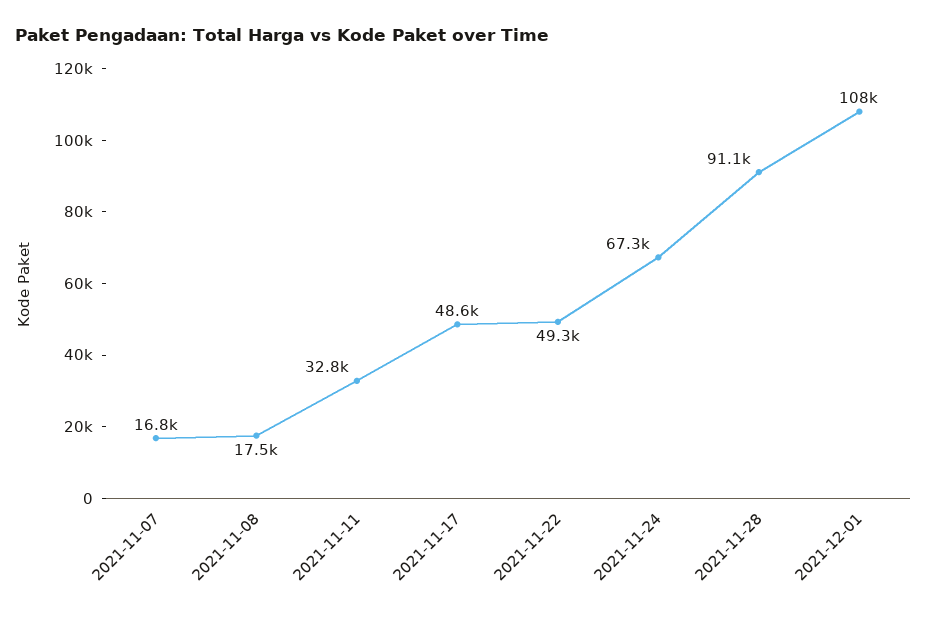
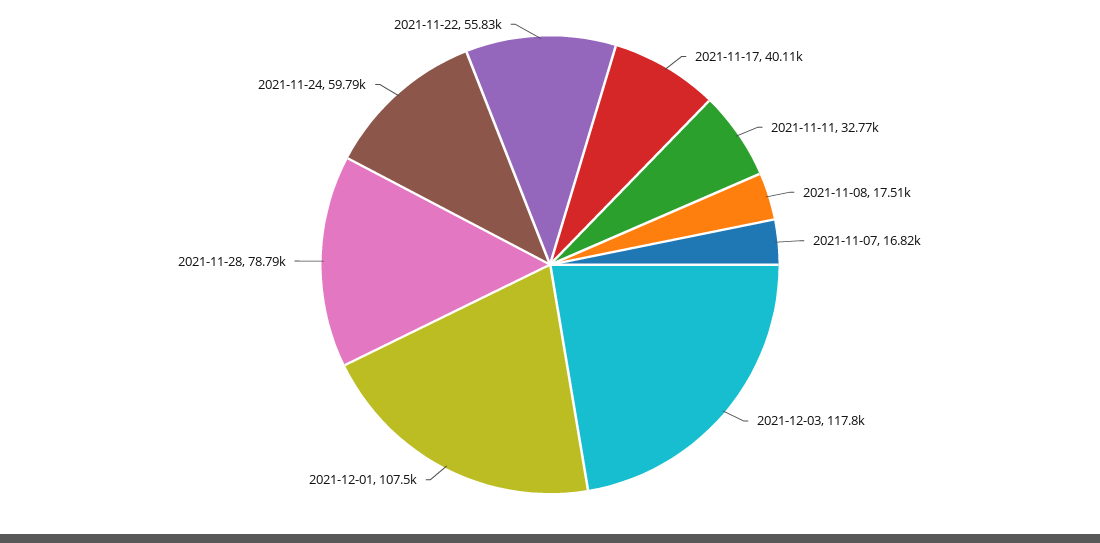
2021-11-17: 48600 -> 40110
2021-11-22: 49300 -> 55830
2021-11-24: 67300 -> 59790
2021-11-28: 91100 -> 78790
2021-12-03: none -> 117800

